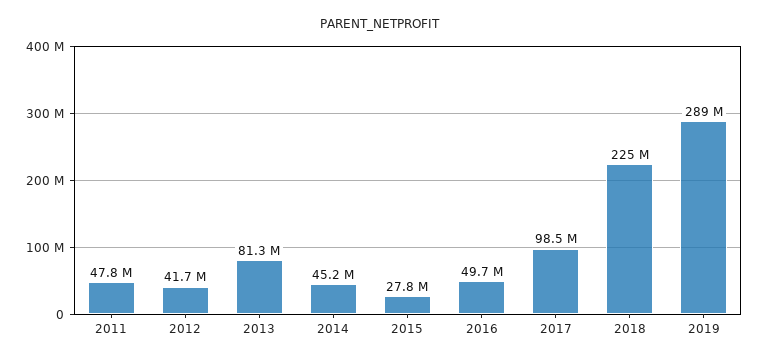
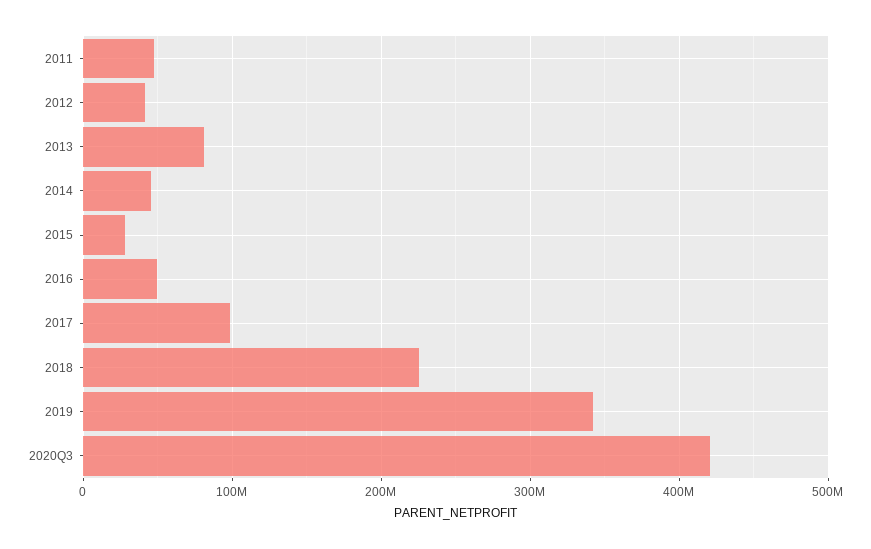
2019: 289000000 -> 340000000
2020Q3: none -> 420000000

